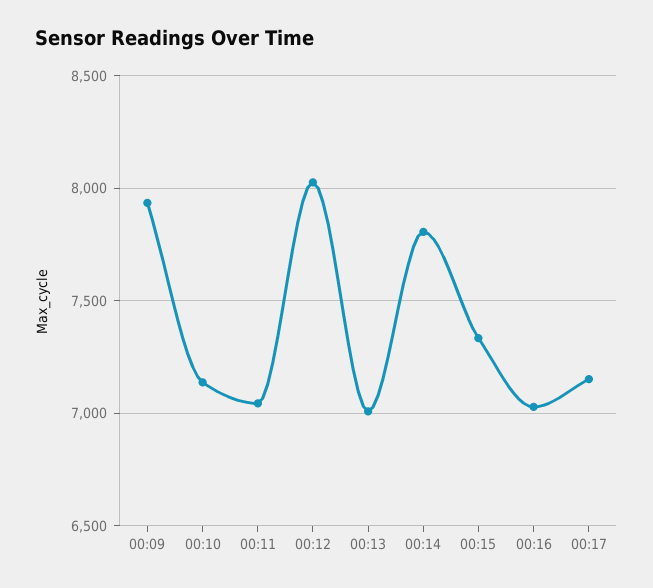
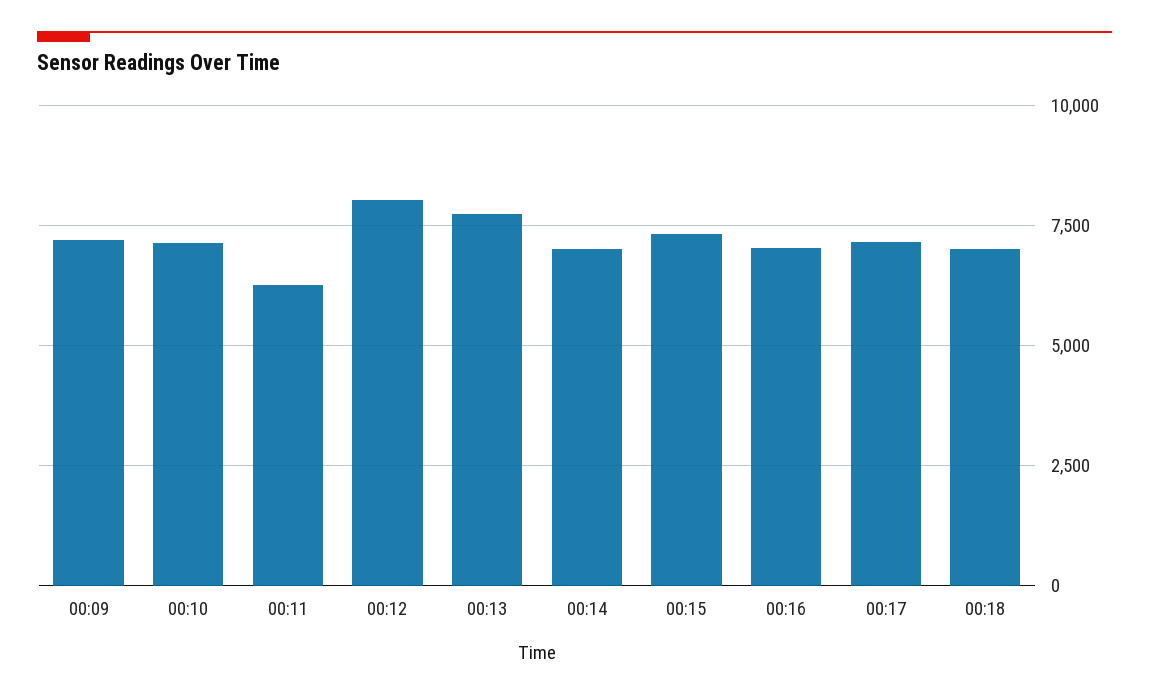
00:09: 7950 -> 7250
00:11: 7050 -> 6250
00:13: 7000 -> 7750
00:14: 7800 -> 7000
00:18: none -> 7000

